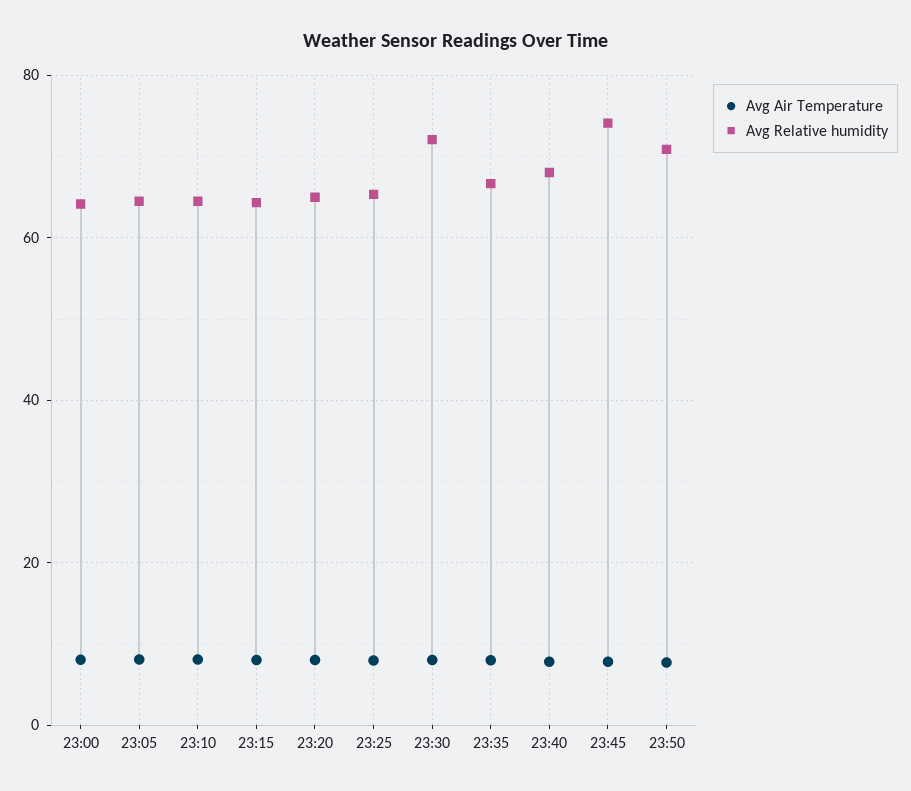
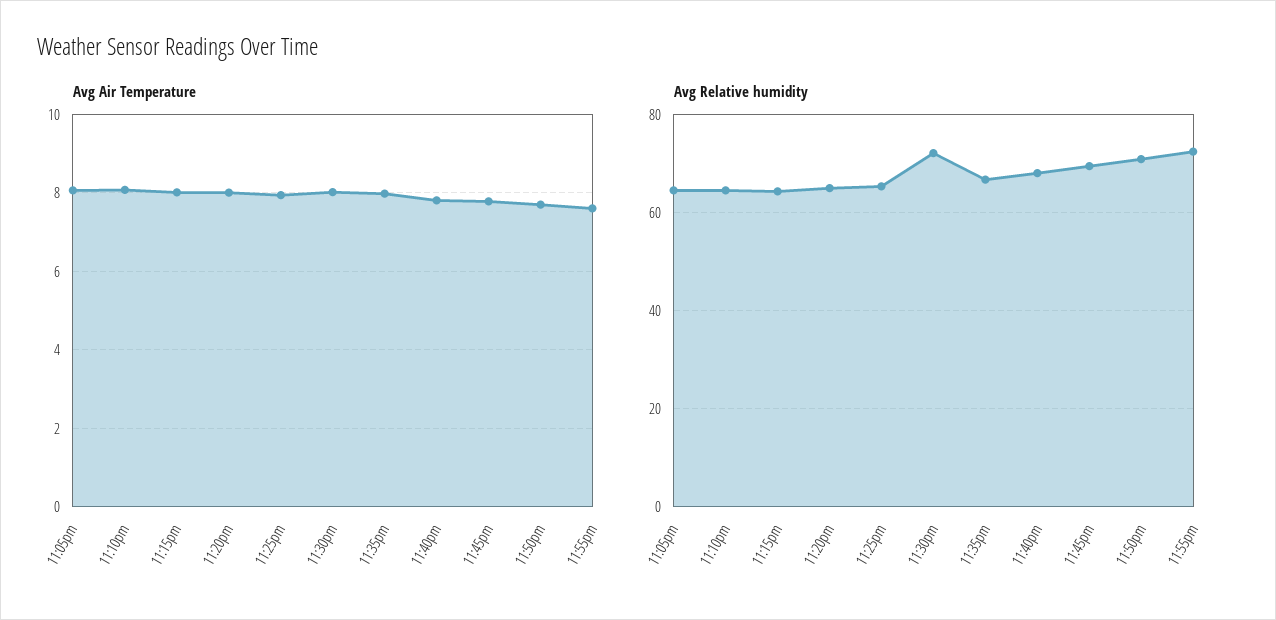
Avg Air Temperature, 23:00: 8 -> none
Avg Relative humidity, 23:00: 64 -> none
Avg Relative humidity, 23:45: 74 -> 70
Avg Air Temperature, 11:55pm: none -> 7.6
Avg Relative humidity, 11:55pm: none -> 72

